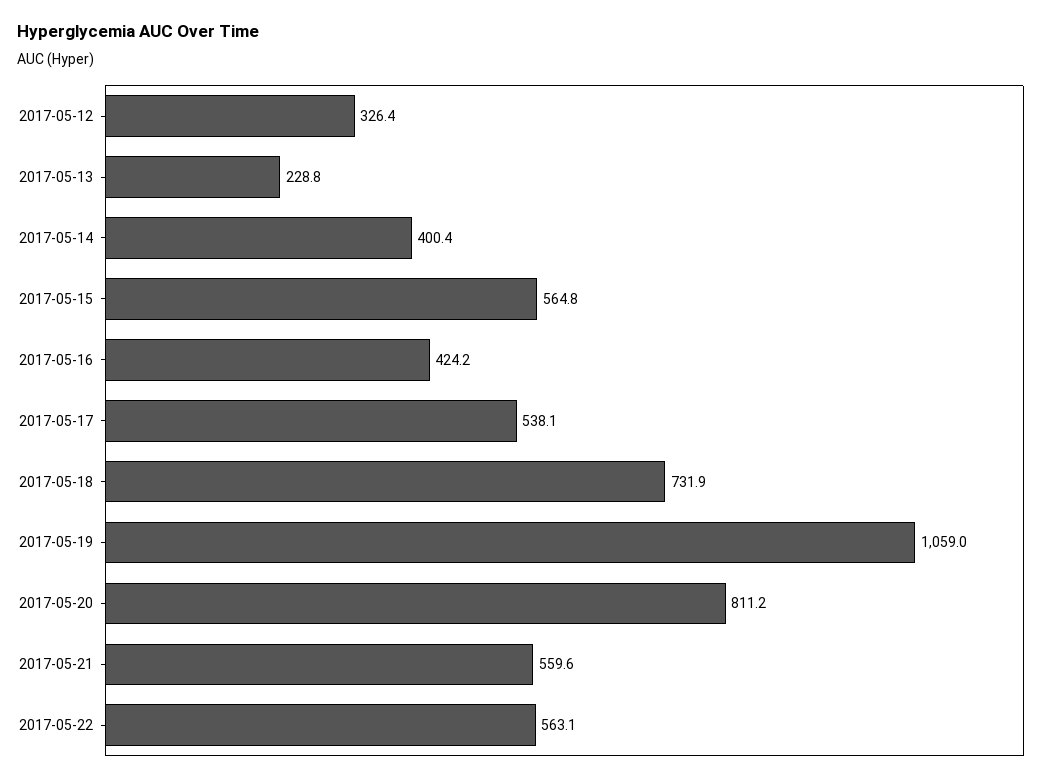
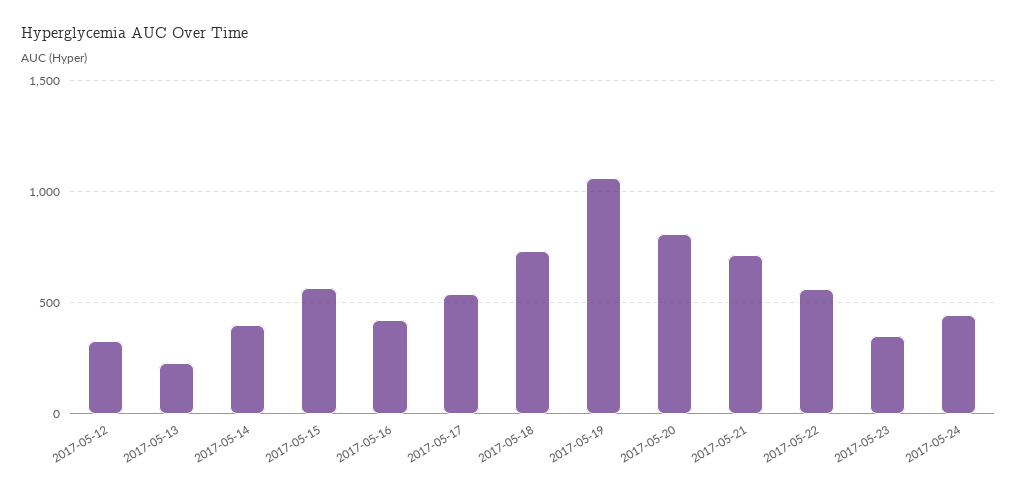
2017-05-21: 559.6 -> 700
2017-05-23: none -> 350
2017-05-24: none -> 450

